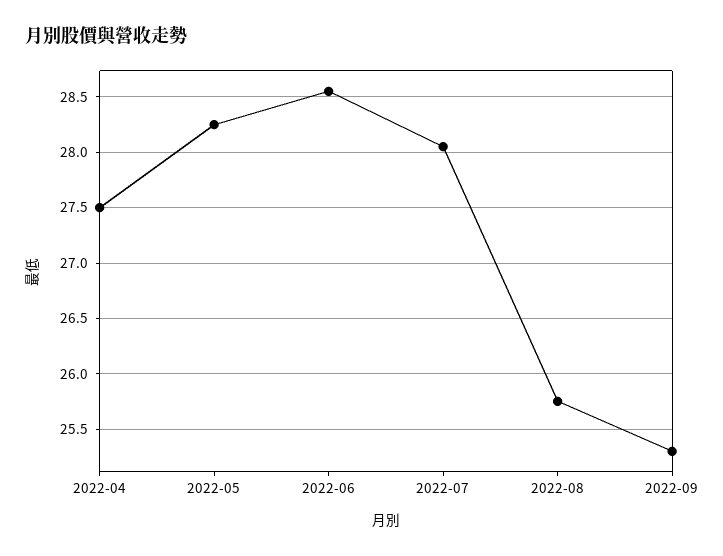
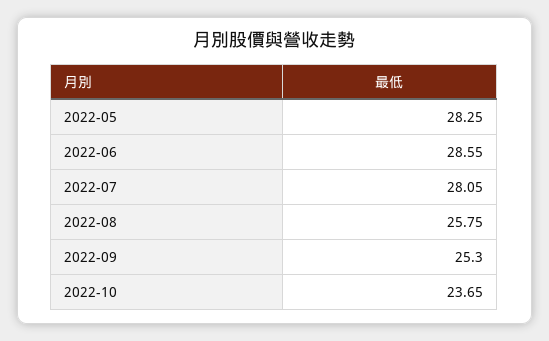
2022-04: 27.5 -> none
2022-10: none -> 23.65

